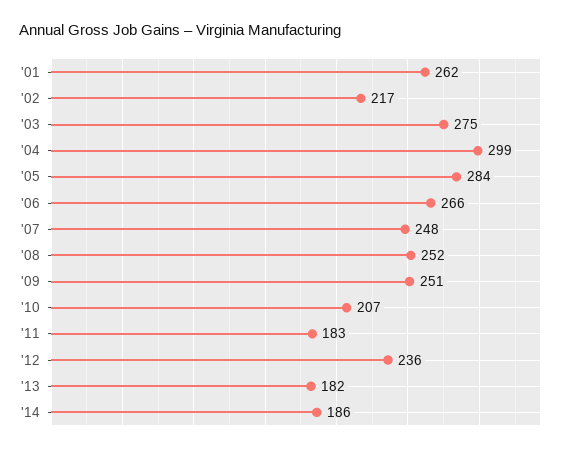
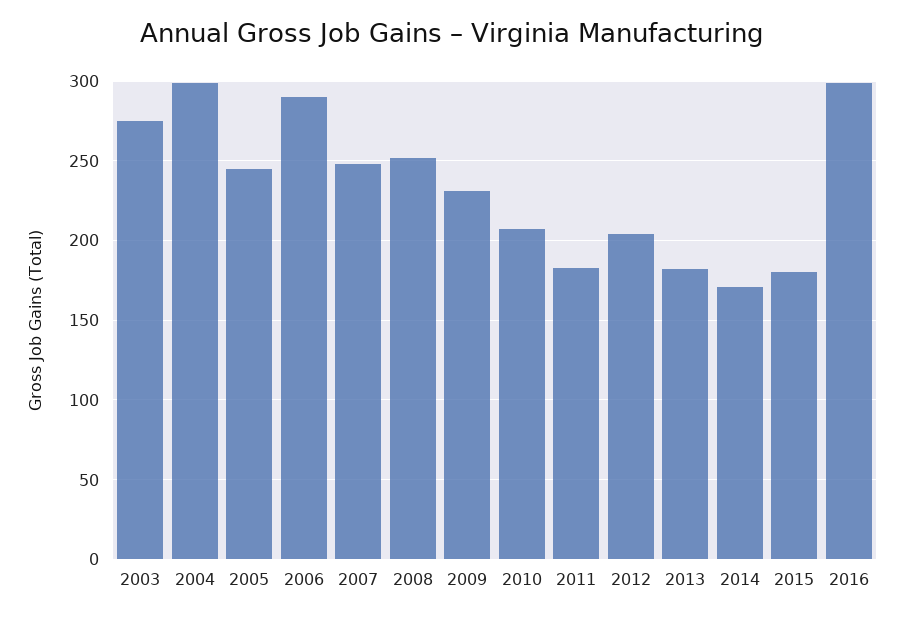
'01: 262 -> none
'02: 217 -> none
'05: 284 -> 245
'06: 266 -> 290
'09: 251 -> 230
'12: 236 -> 205
'14: 186 -> 170
2015: none -> 180
2016: none -> 300

